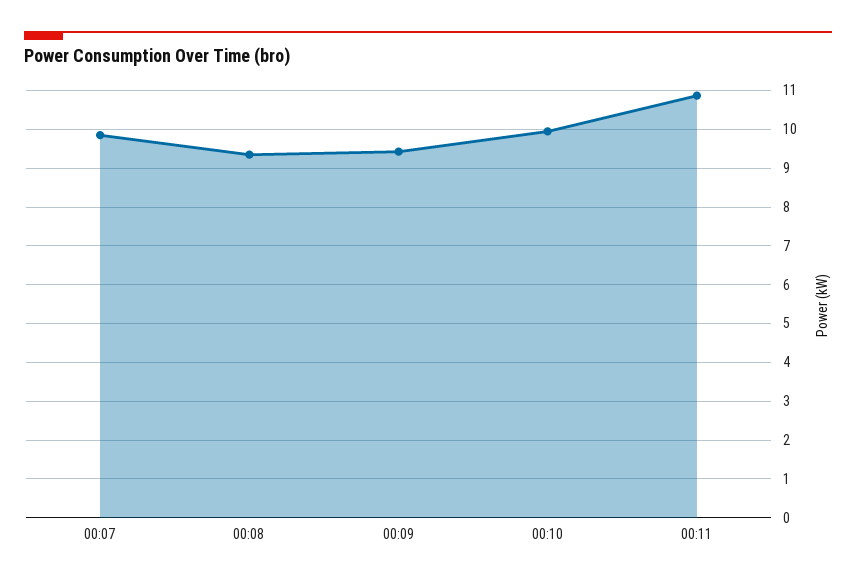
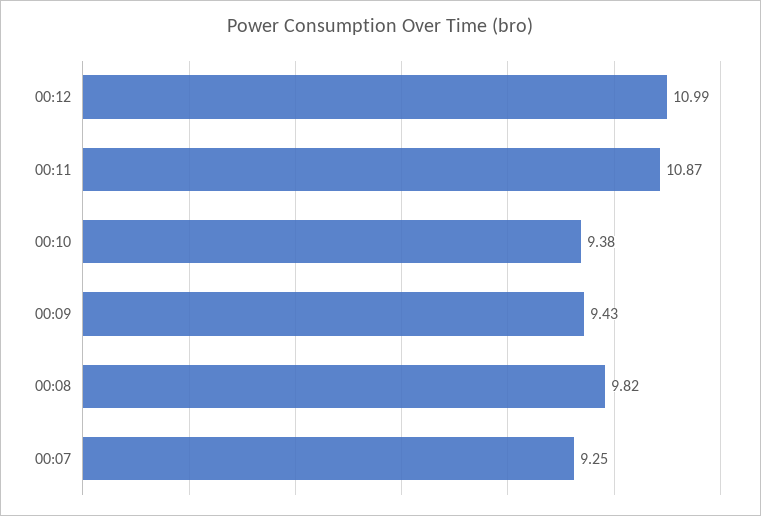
00:07: 9.8 -> 9.25
00:08: 9.4 -> 9.82
00:10: 10 -> 9.38
00:12: none -> 10.99

